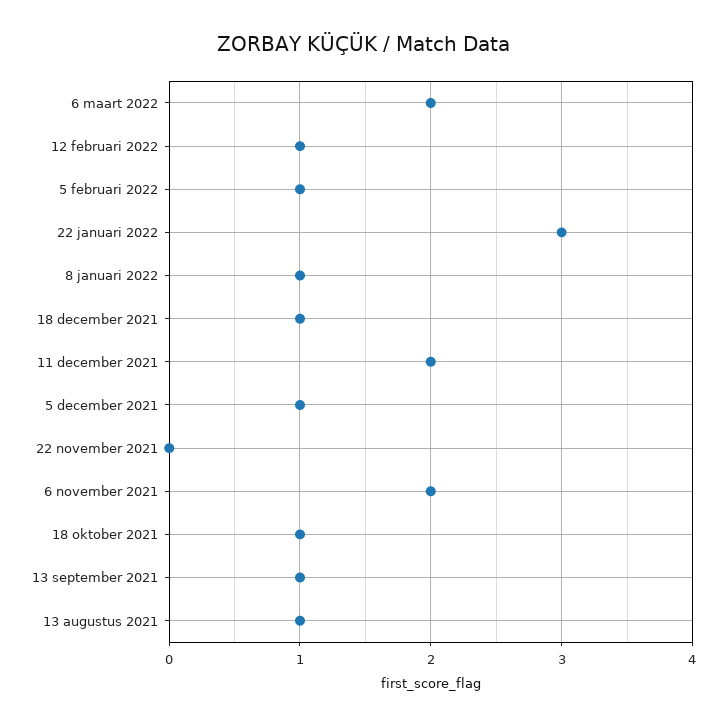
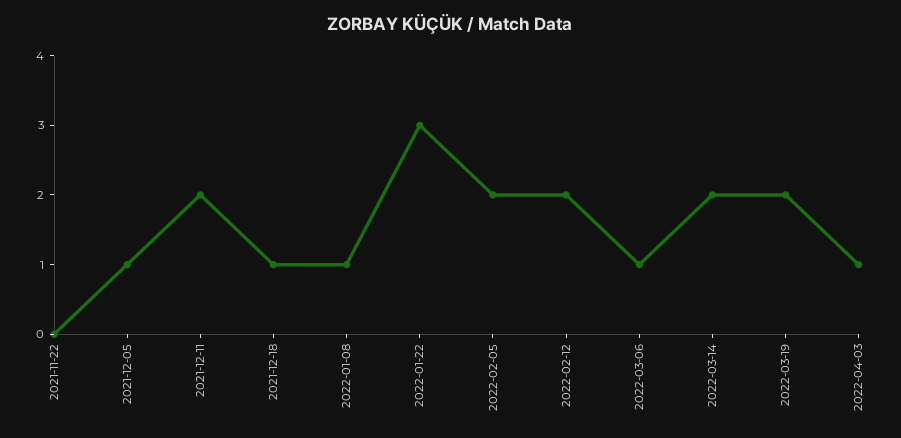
6 maart 2022: 2 -> 1
12 februari 2022: 1 -> 2
5 februari 2022: 1 -> 2
6 november 2021: 2 -> none
18 oktober 2021: 1 -> none
13 september 2021: 1 -> none
13 augustus 2021: 1 -> none
2022-03-14: none -> 2
2022-03-19: none -> 2
2022-04-03: none -> 1

